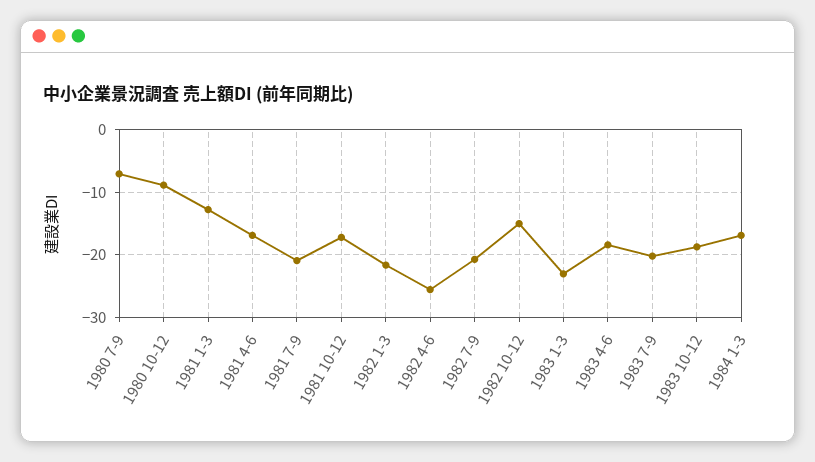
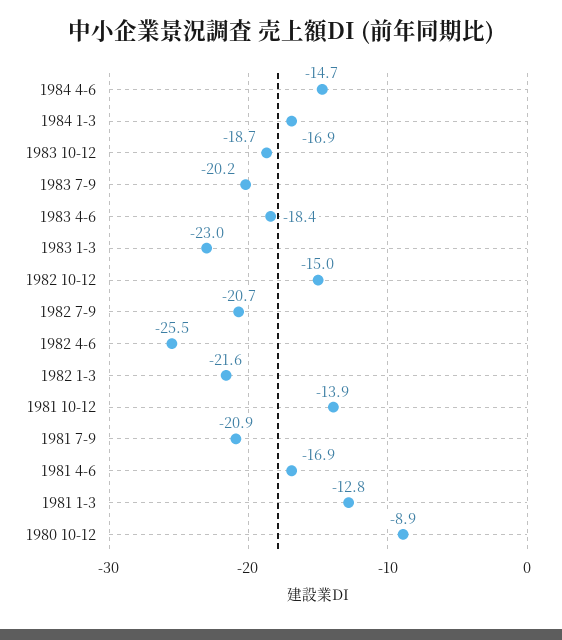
1980 7-9: -7 -> none
1981 10-12: -17 -> -13.9
1984 4-6: none -> -14.7

